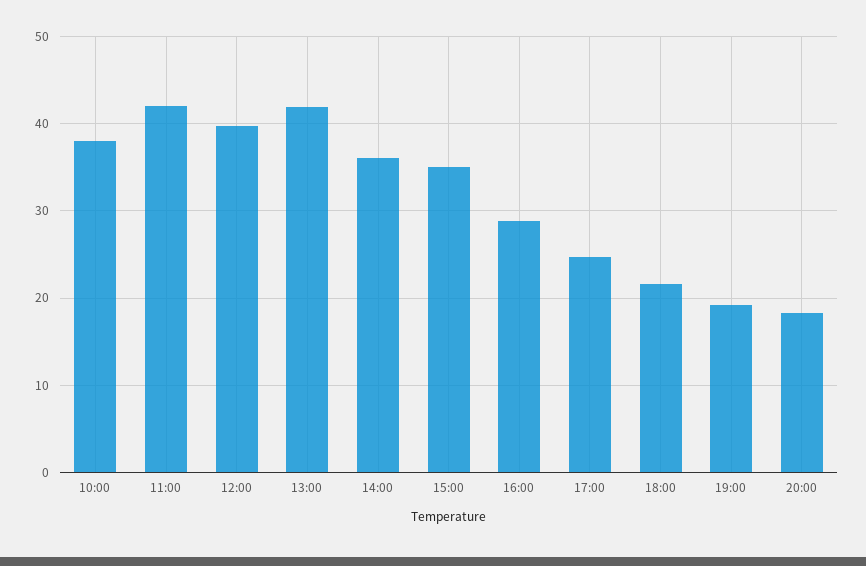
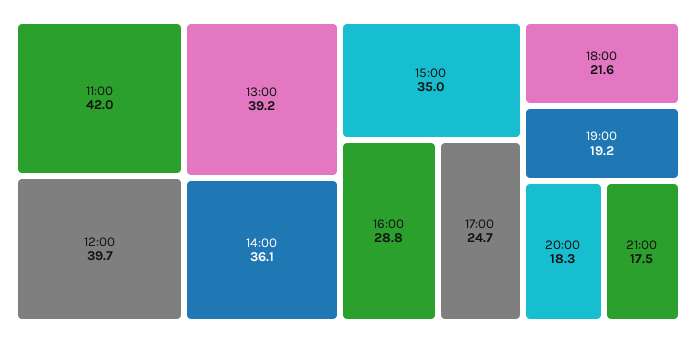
10:00: 38 -> none
13:00: 42 -> 39.2
21:00: none -> 17.5

